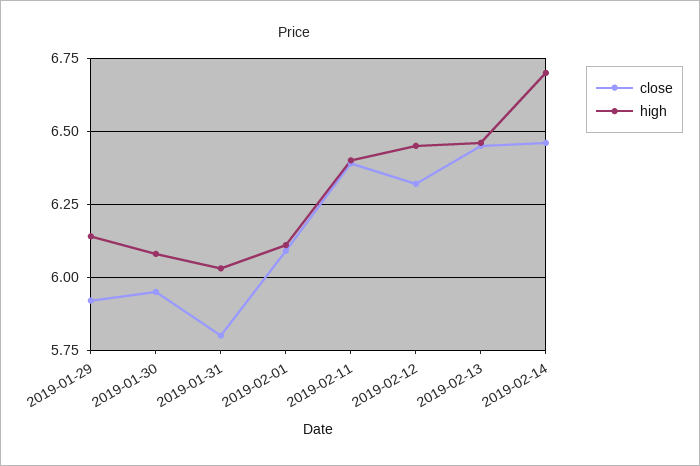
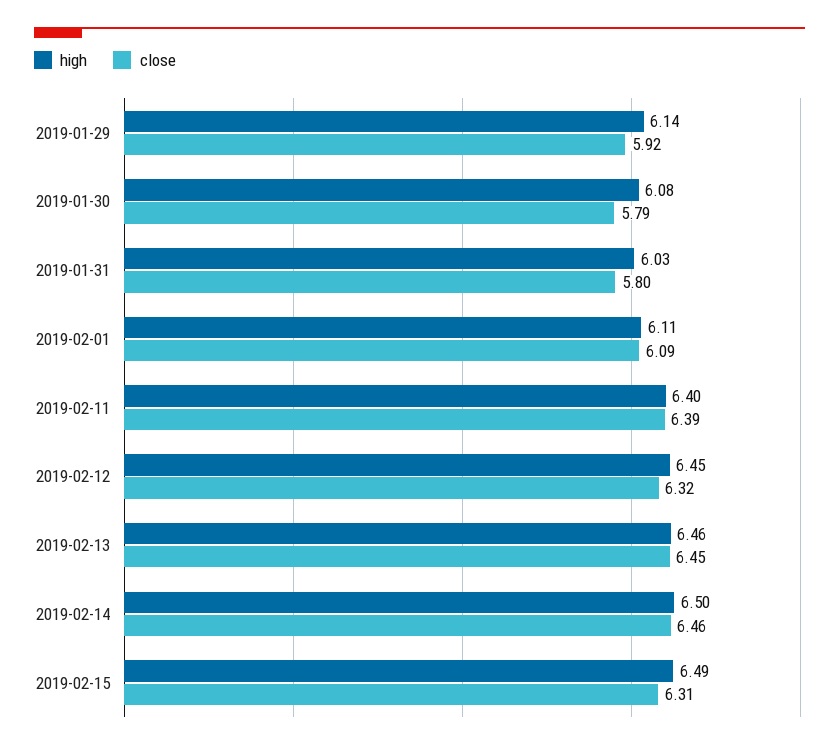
close, 2019-01-30: 5.95 -> 5.79
high, 2019-02-14: 6.7 -> 6.5
high, 2019-02-15: none -> 6.49
close, 2019-02-15: none -> 6.31

